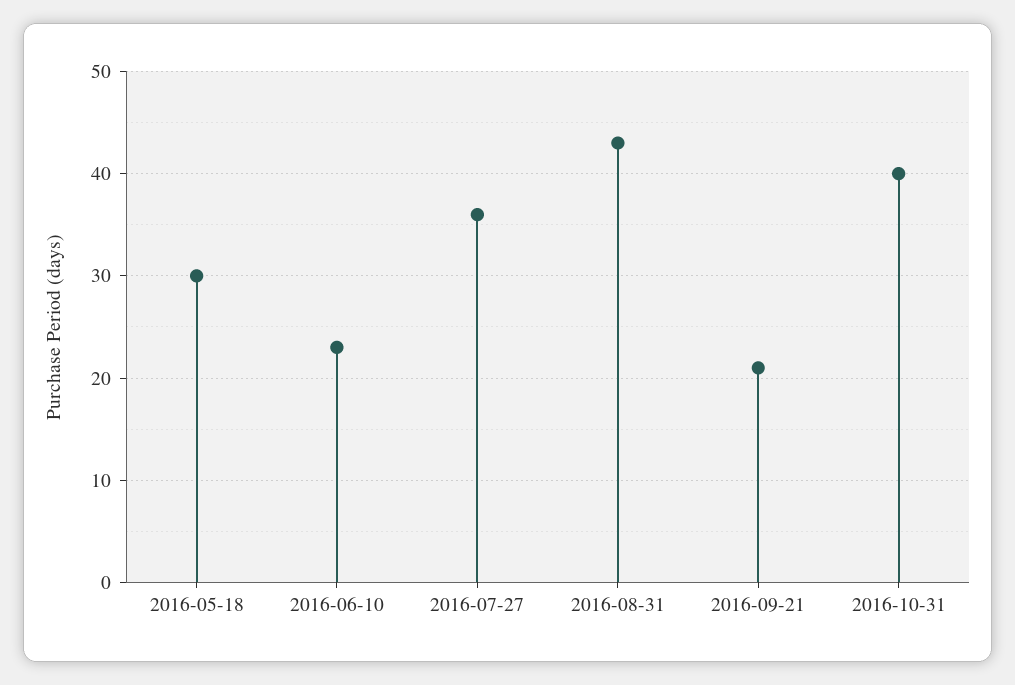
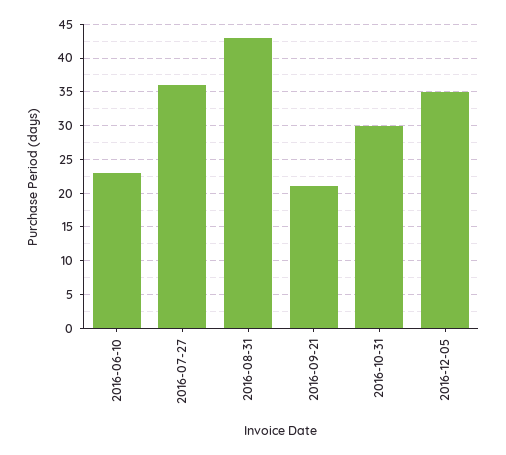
2016-05-18: 30 -> none
2016-10-31: 40 -> 30
2016-12-05: none -> 35

